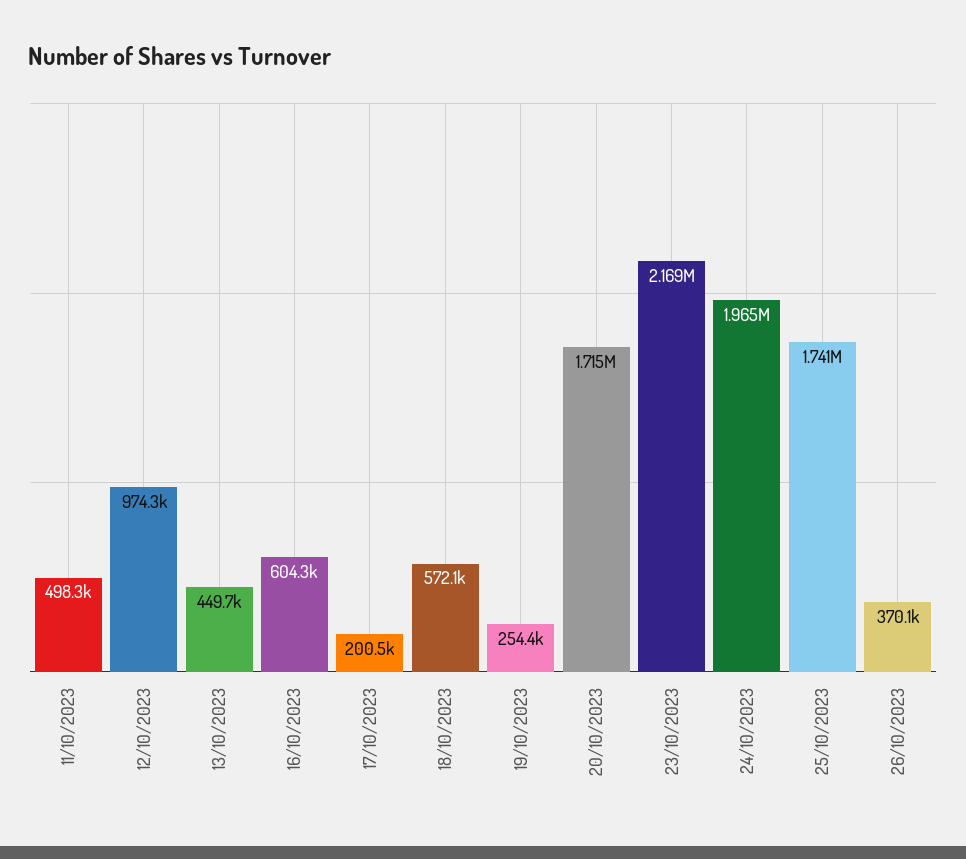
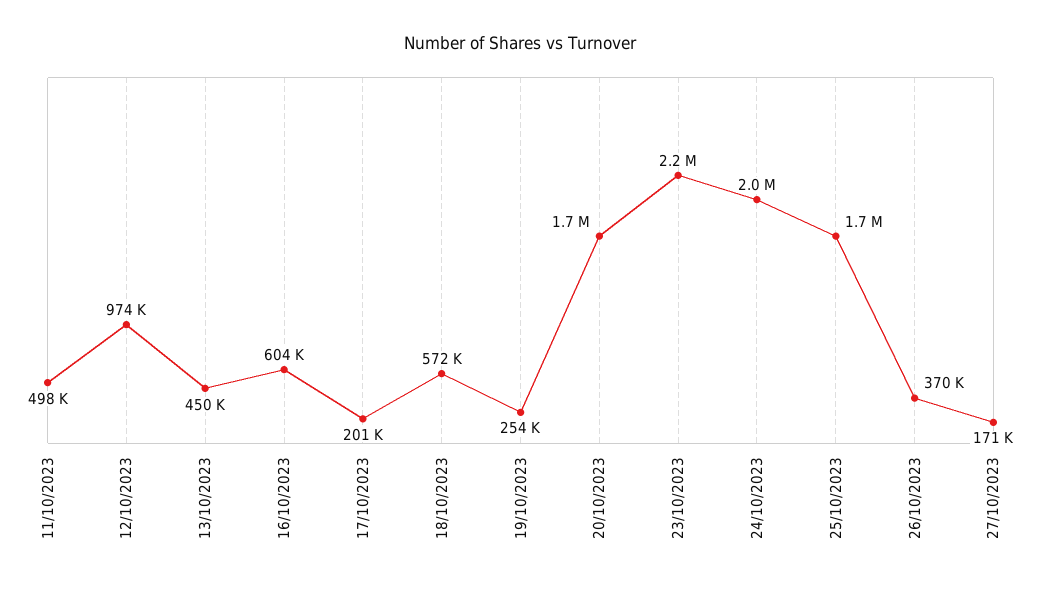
27/10/2023: none -> 171000

